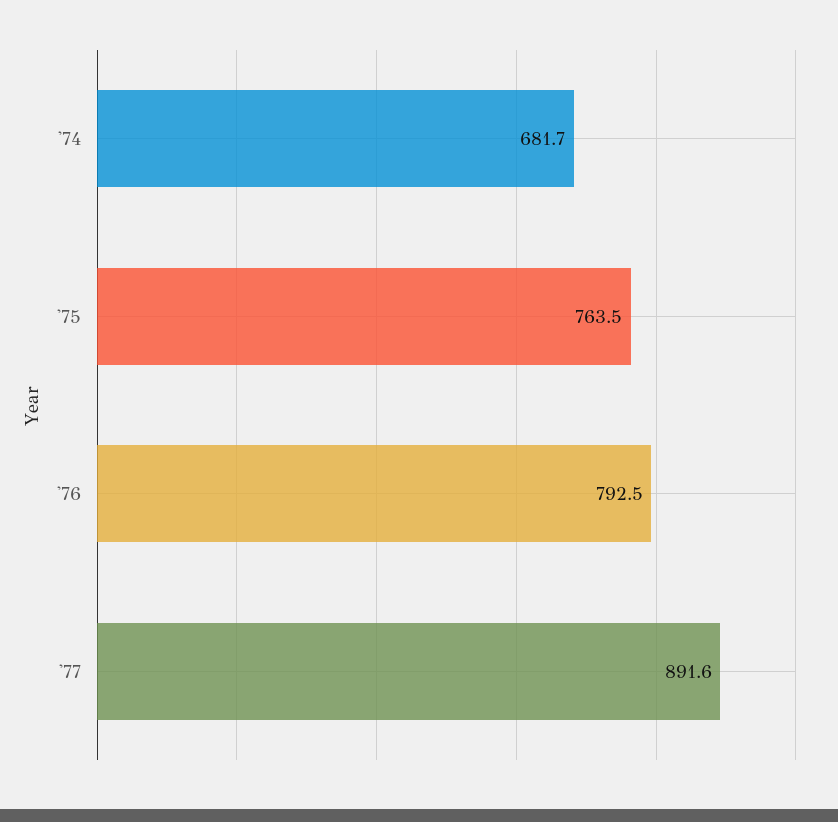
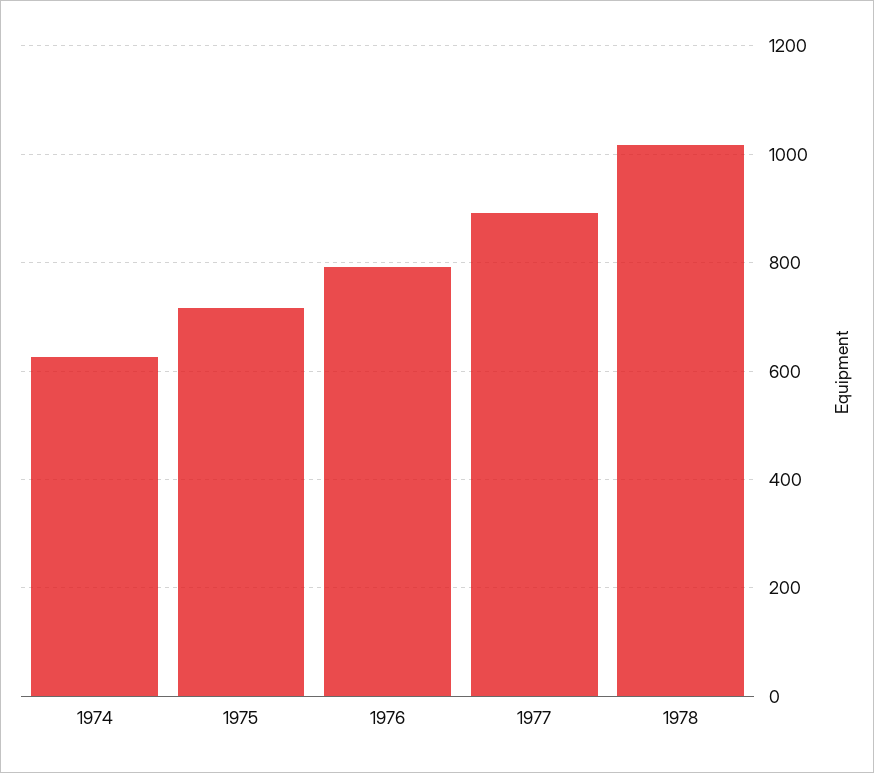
'74: 681.7 -> 620
'75: 763.5 -> 720
1978: none -> 1020

